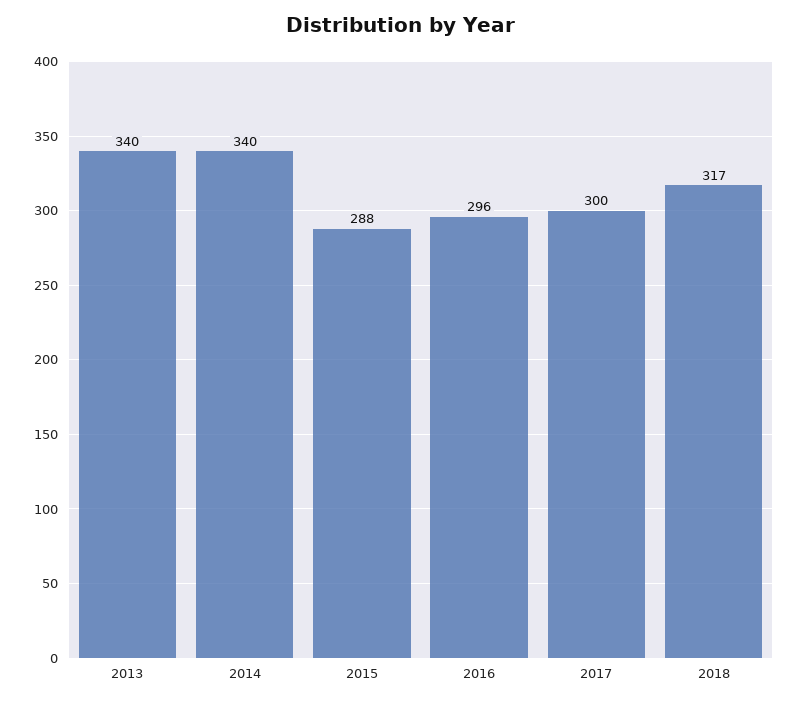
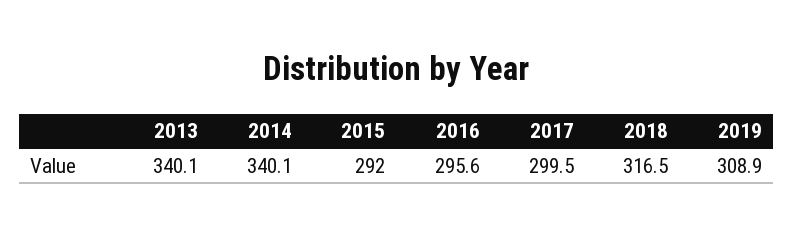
2015: 288 -> 292
2019: none -> 308.9

